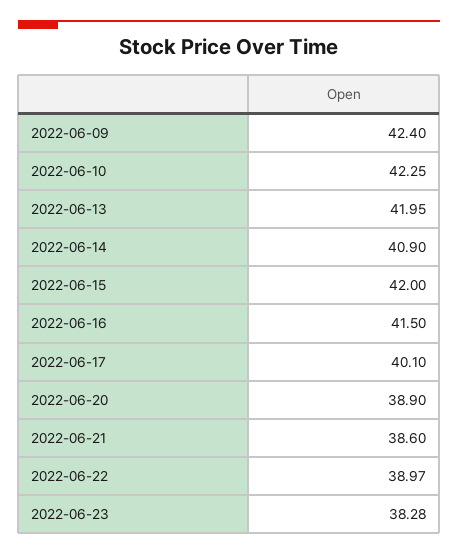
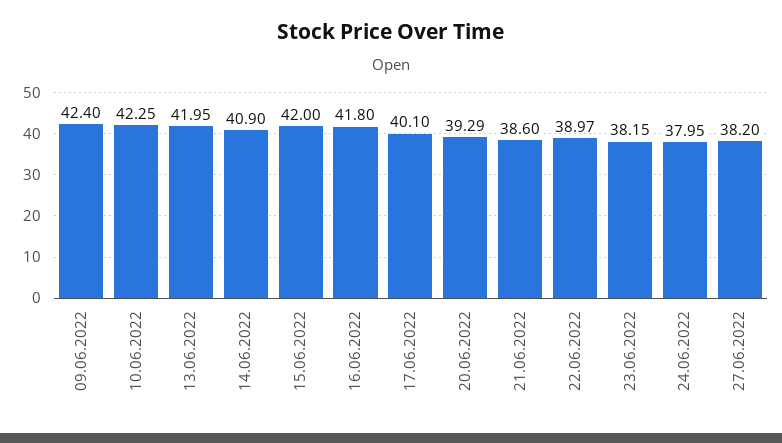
2022-06-16: 41.5 -> 41.8
2022-06-20: 38.9 -> 39.29
2022-06-23: 38.28 -> 38.15
24.06.2022: none -> 37.95
27.06.2022: none -> 38.2

